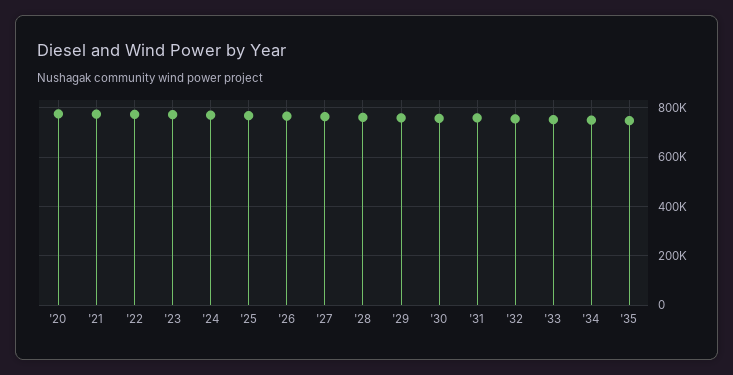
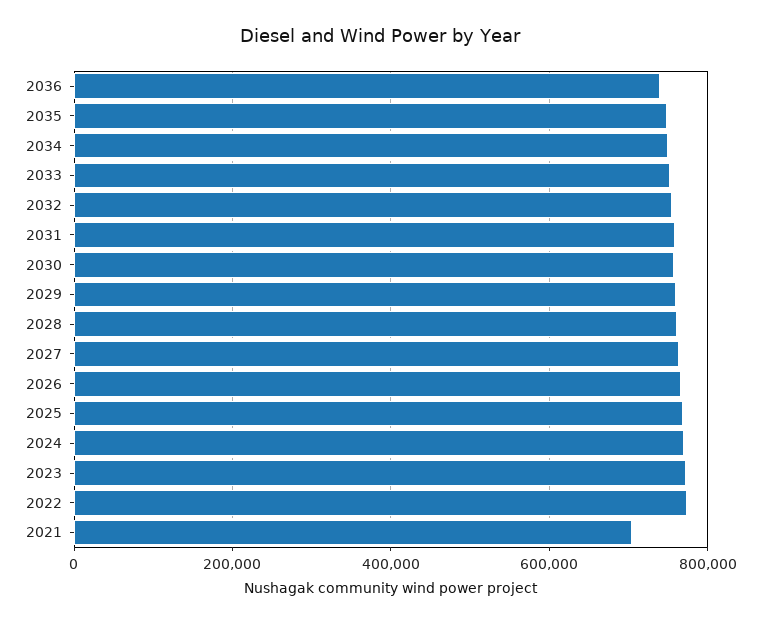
'20: 775000 -> none
'21: 775000 -> 700000
2036: none -> 740000

